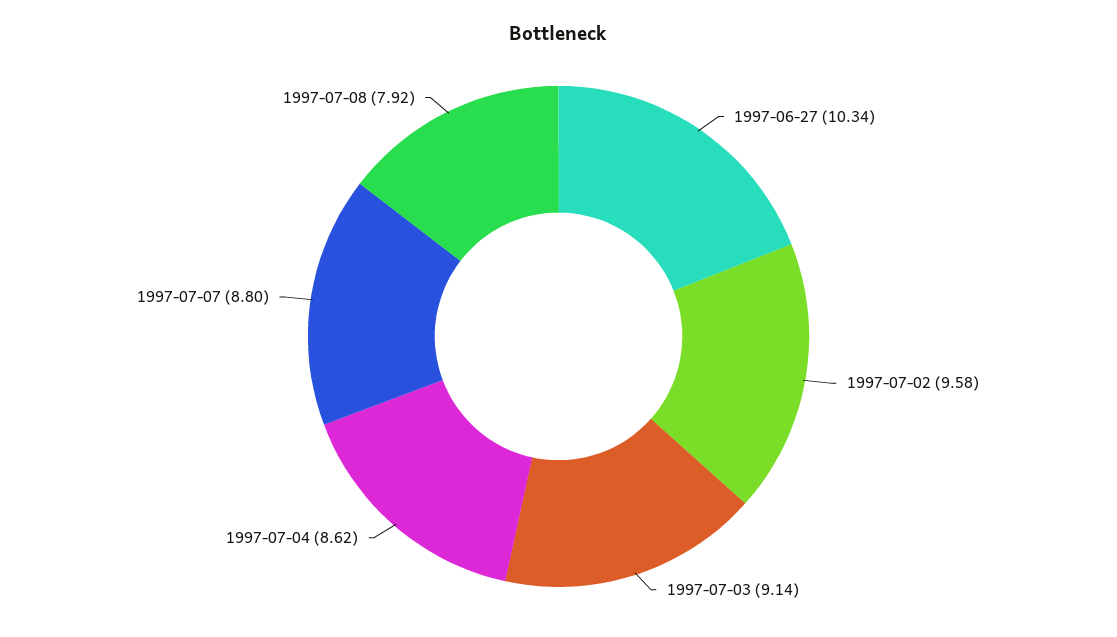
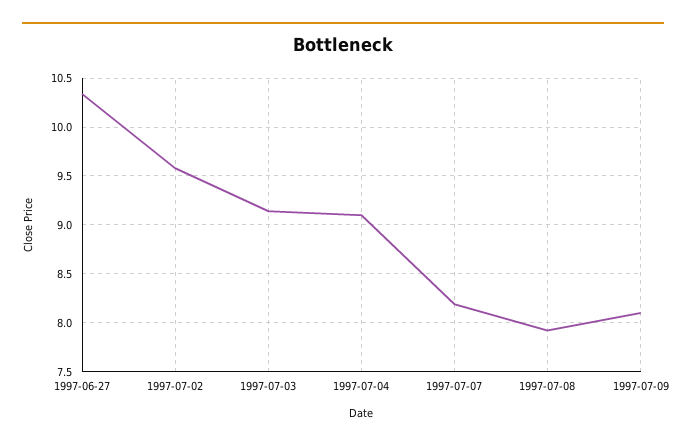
1997-07-04: 8.62 -> 9.1
1997-07-07: 8.8 -> 8.2
1997-07-09: none -> 8.1

